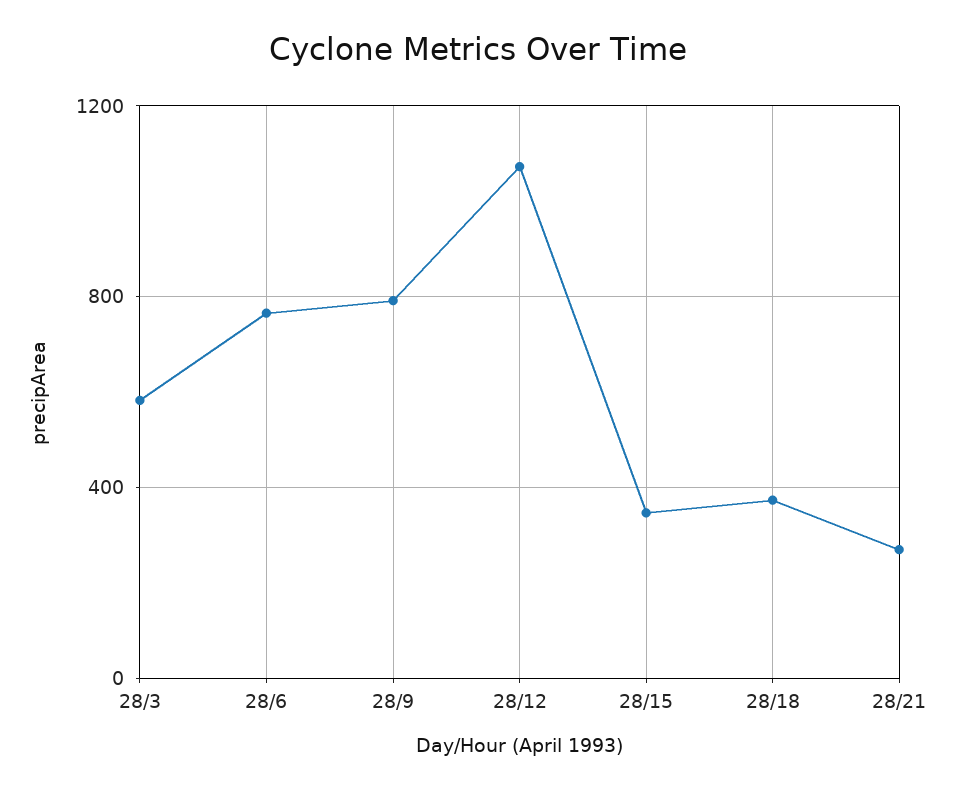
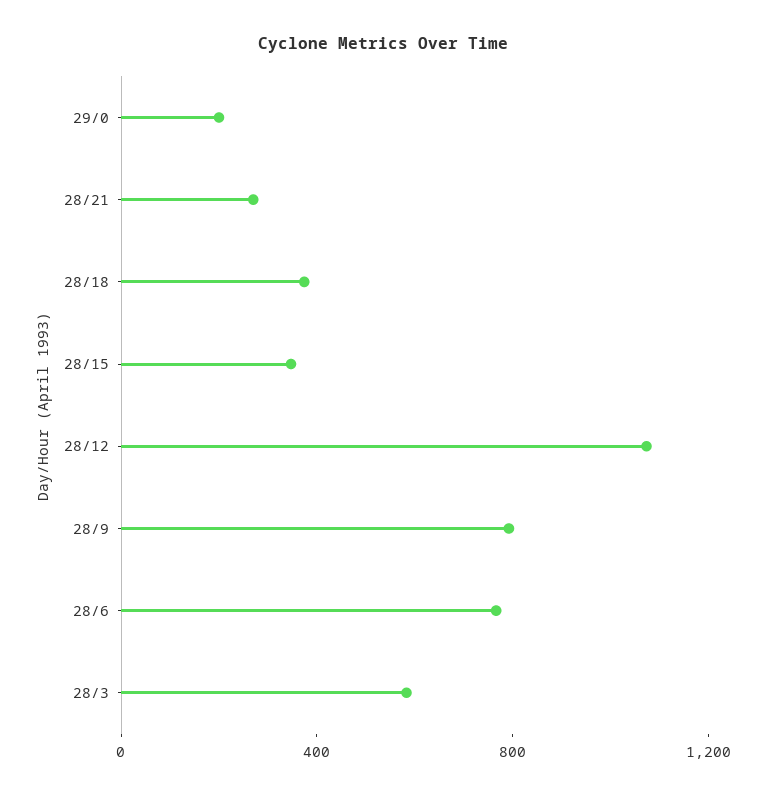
29/0: none -> 200

